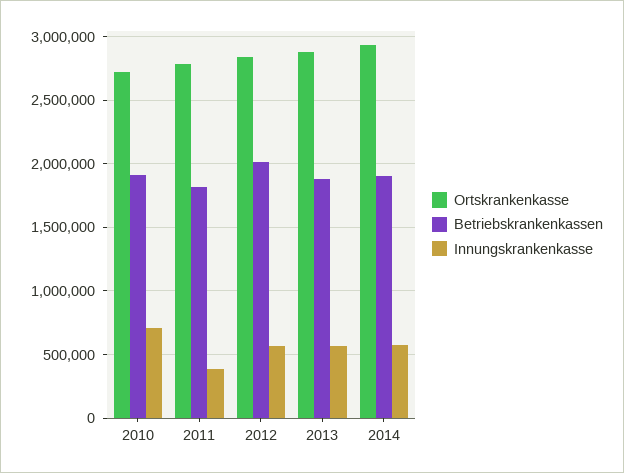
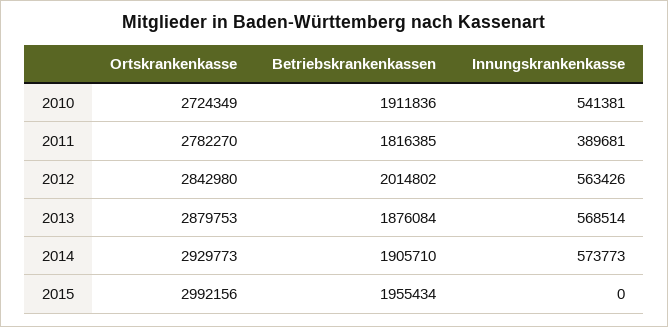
Innungskrankenkasse, 2010: 700000 -> 541381
Ortskrankenkasse, 2015: none -> 2992156
Betriebskrankenkassen, 2015: none -> 1955434
Innungskrankenkasse, 2015: none -> 0

